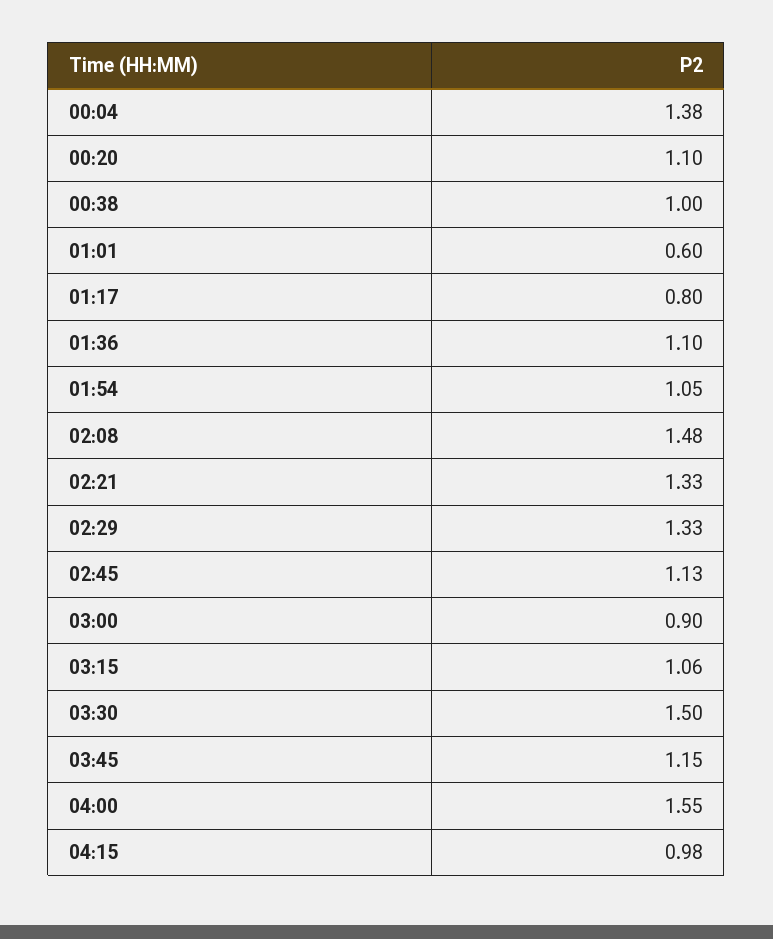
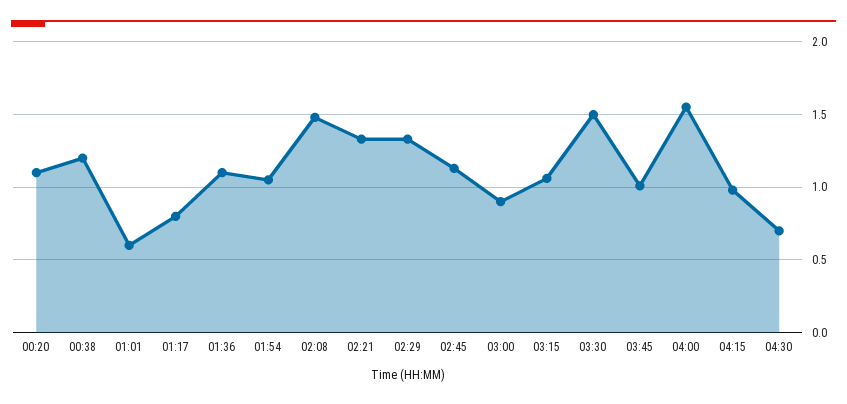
00:04: 1.38 -> none
00:38: 1 -> 1.2
03:45: 1.15 -> 1
04:30: none -> 0.7

